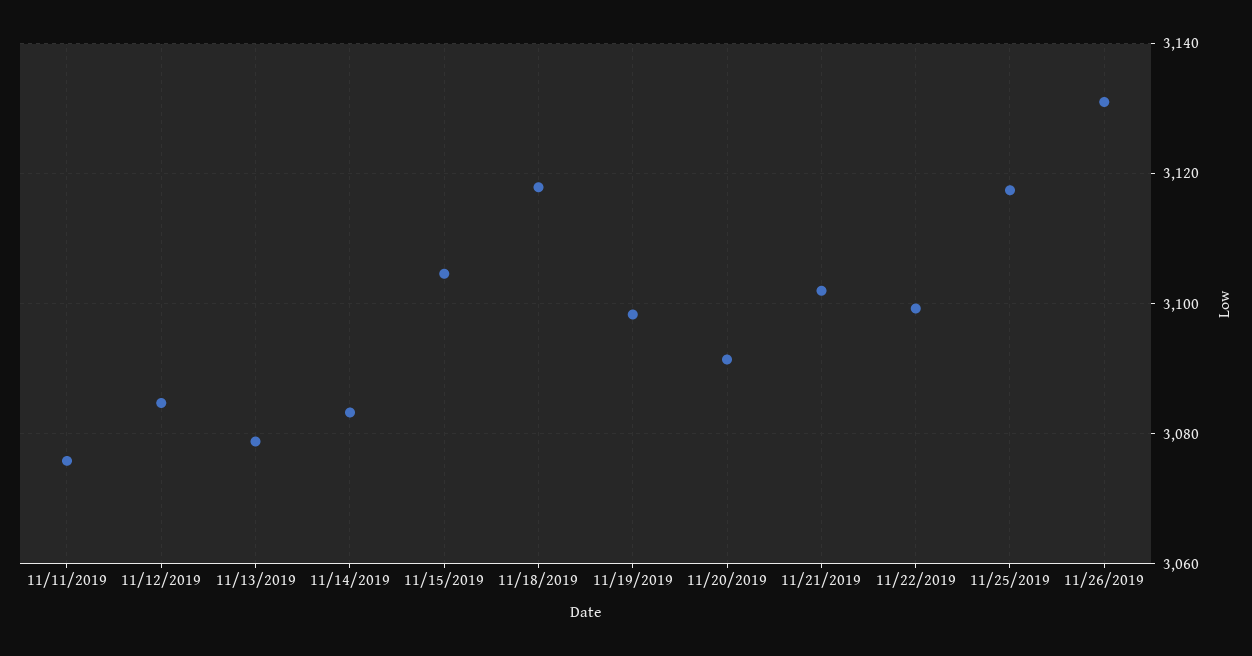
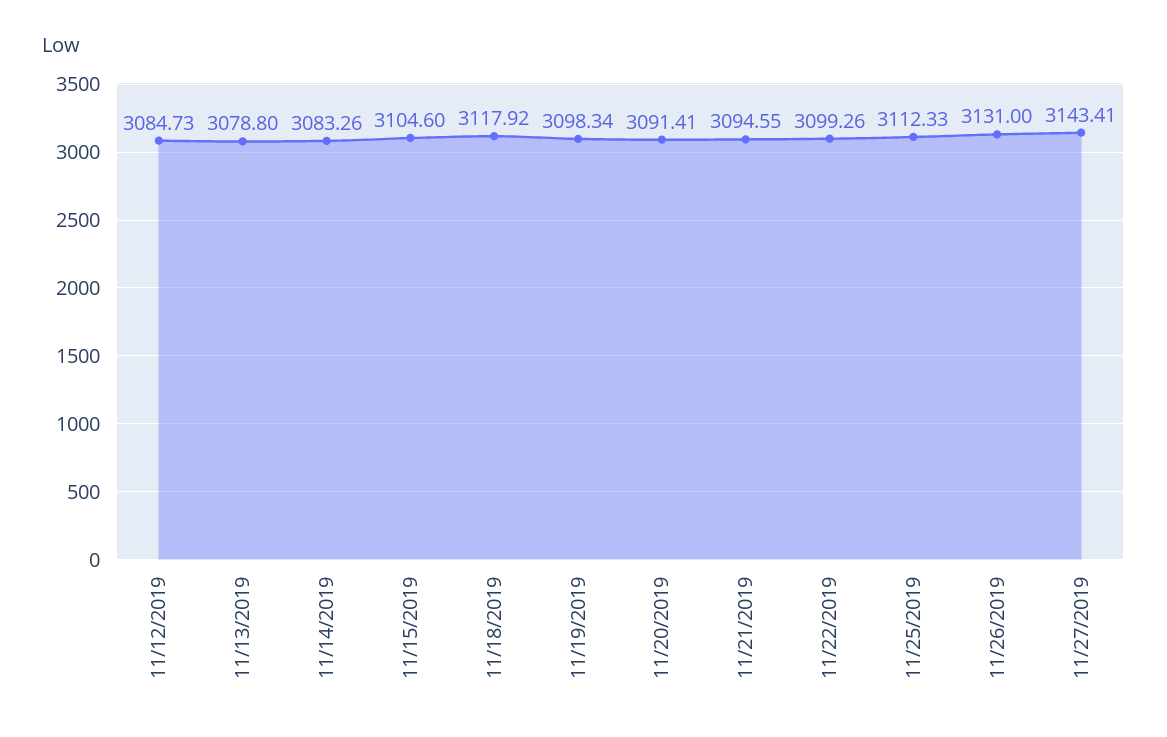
11/11/2019: 3076 -> none
11/21/2019: 3102 -> 3094.55
11/25/2019: 3118 -> 3112.33
11/27/2019: none -> 3143.41

